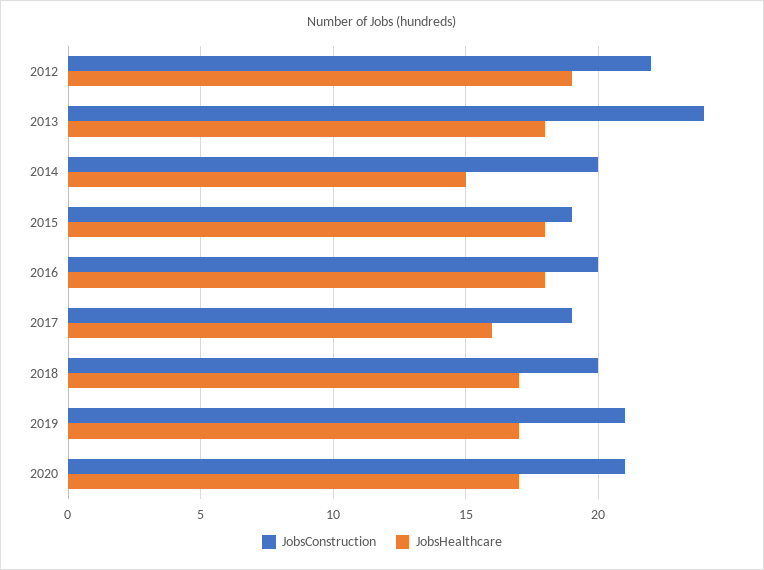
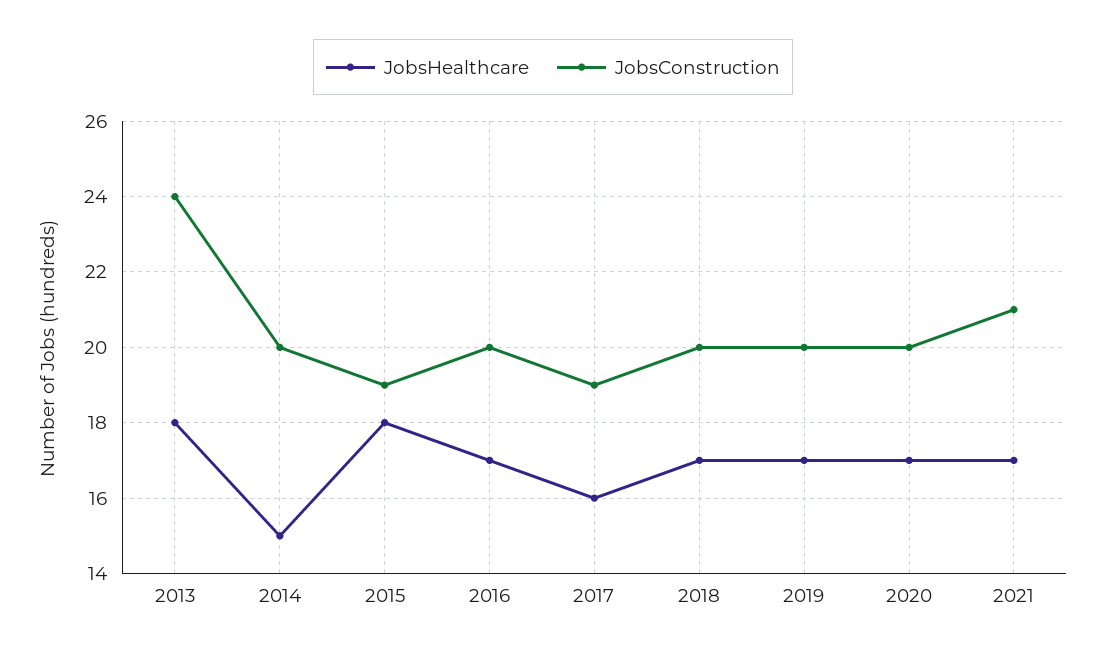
JobsConstruction, 2012: 22 -> none
JobsHealthcare, 2012: 19 -> none
JobsHealthcare, 2016: 18 -> 17
JobsConstruction, 2019: 21 -> 20
JobsConstruction, 2020: 21 -> 20
JobsHealthcare, 2021: none -> 17
JobsConstruction, 2021: none -> 21

